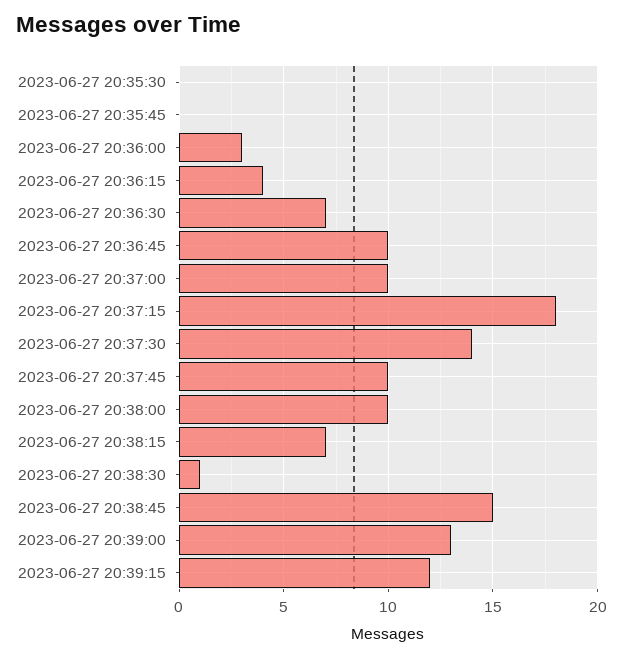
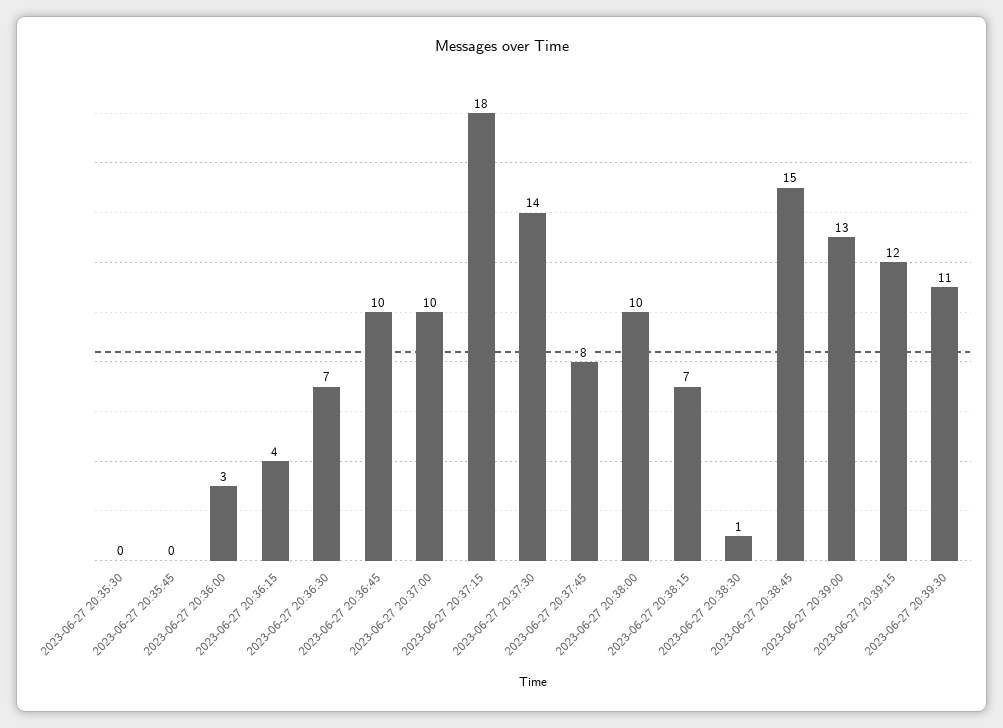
2023-06-27 20:37:45: 10 -> 8
2023-06-27 20:39:30: none -> 11

